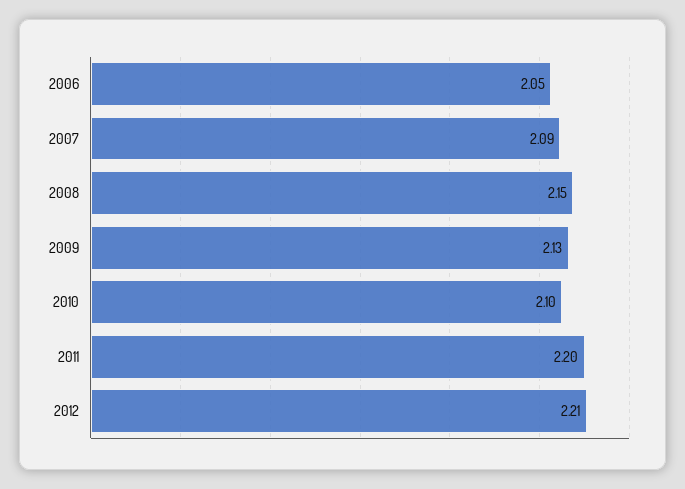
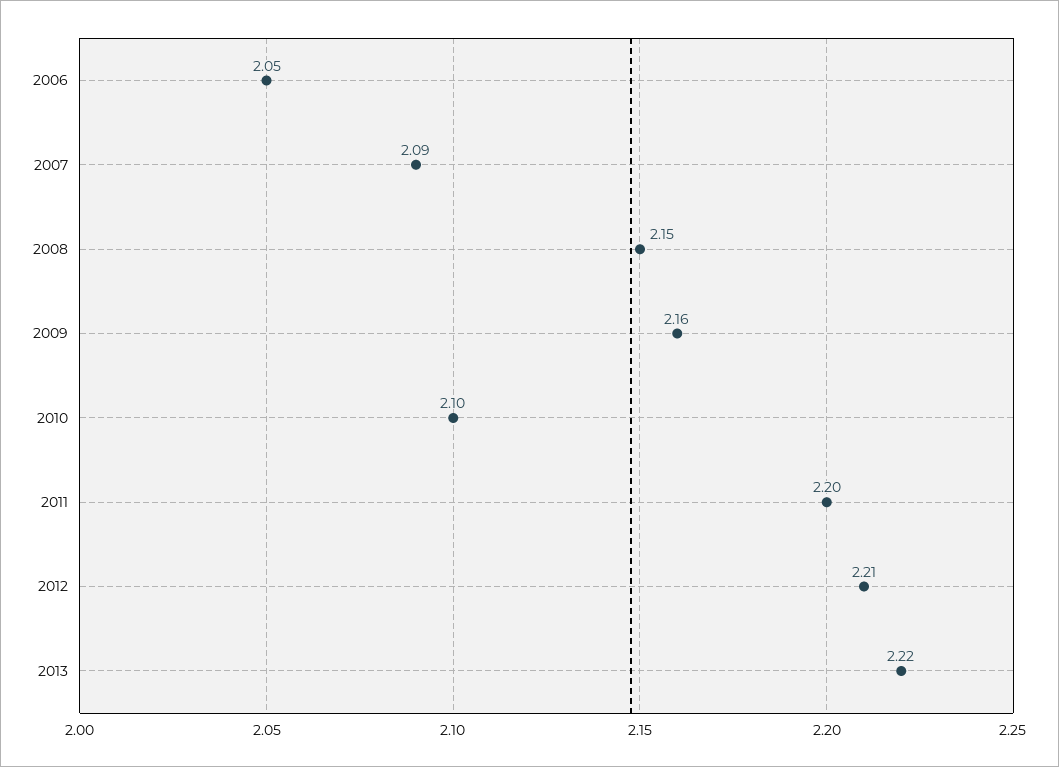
2009: 2.13 -> 2.16
2013: none -> 2.22

